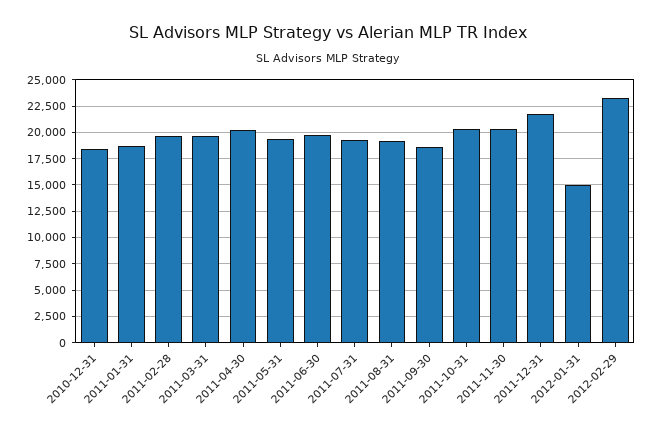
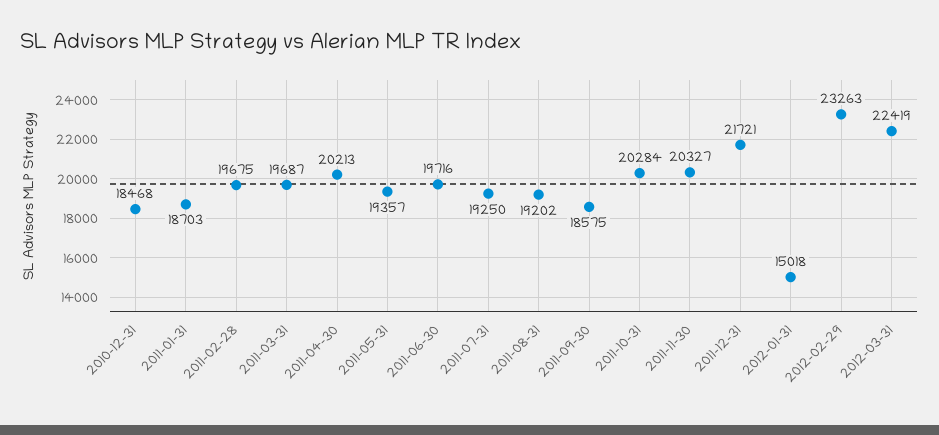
2012-03-31: none -> 22419

